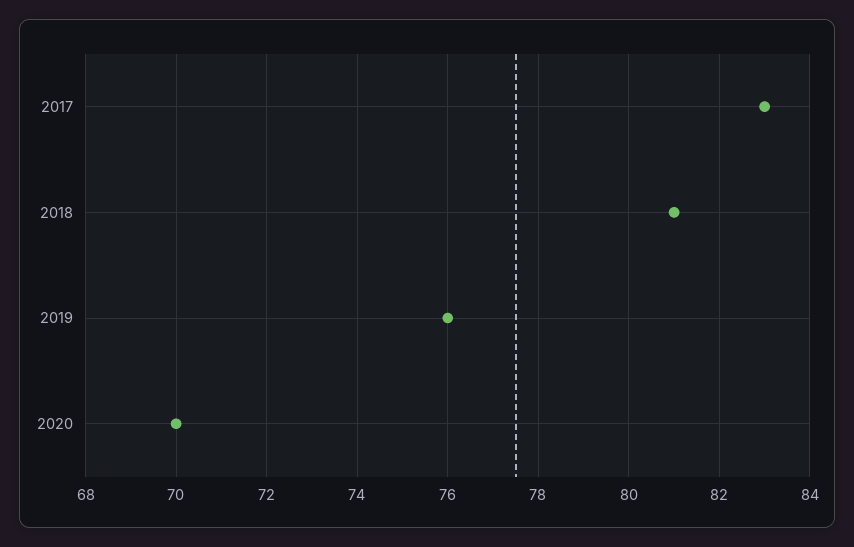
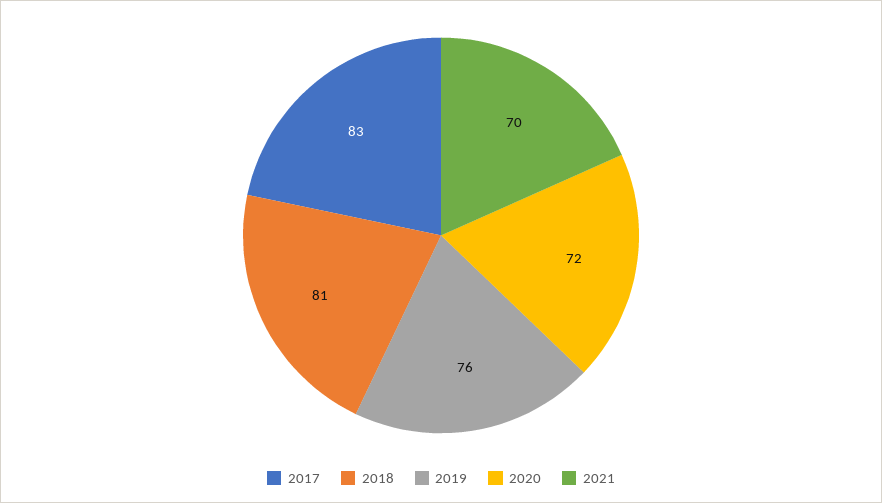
2020: 70 -> 72
2021: none -> 70

